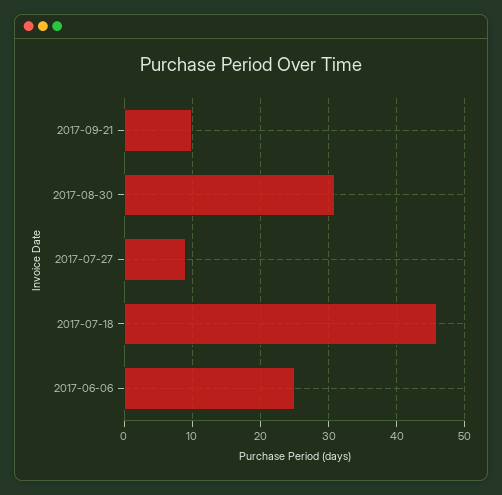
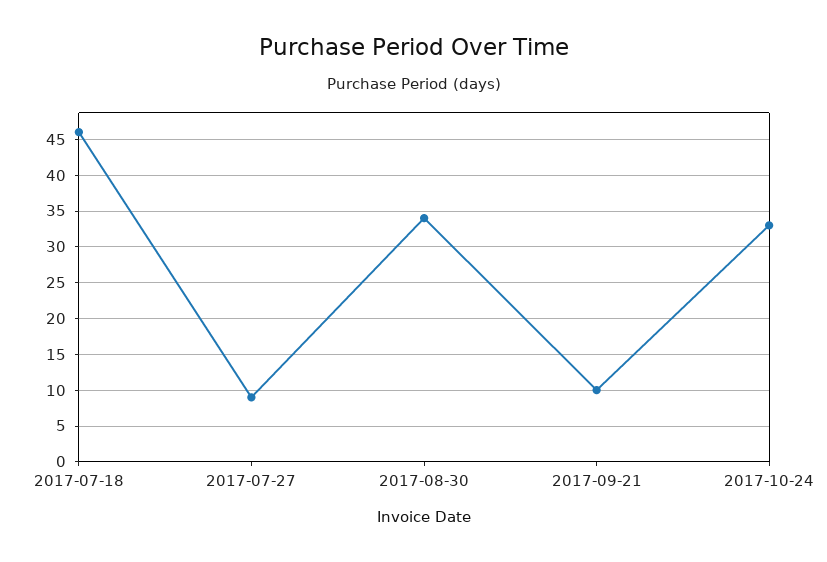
2017-08-30: 31 -> 34
2017-06-06: 25 -> none
2017-10-24: none -> 33

